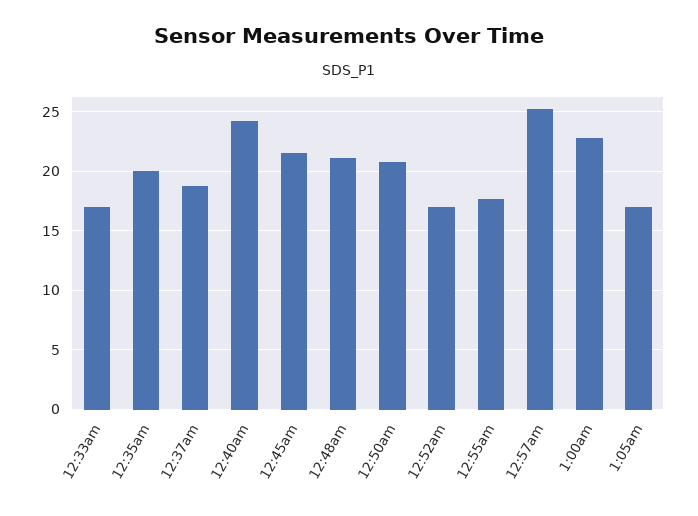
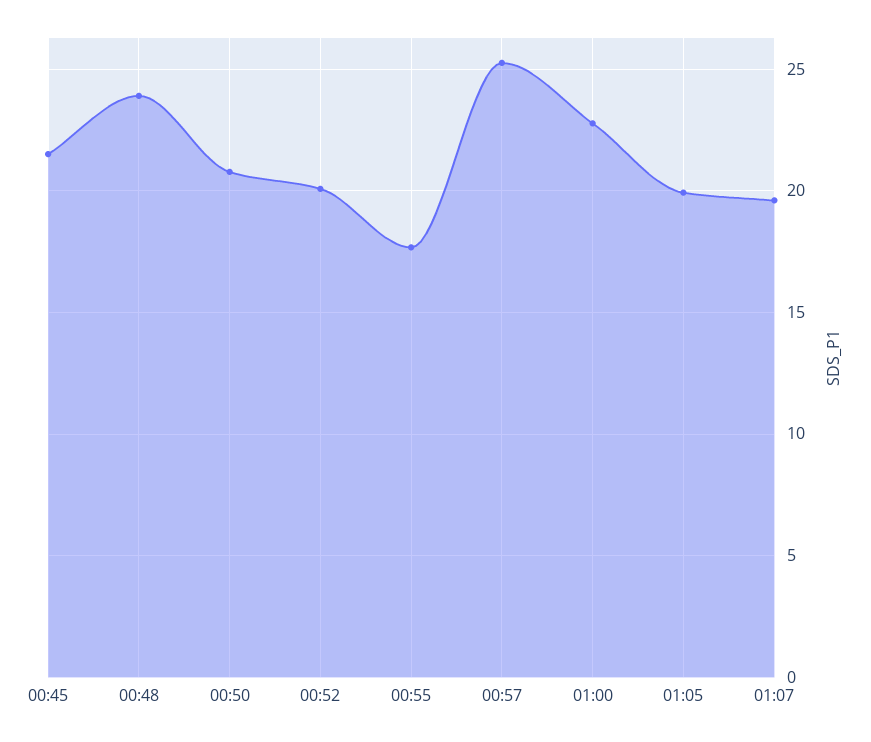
12:33am: 17 -> none
12:35am: 20 -> none
12:37am: 19 -> none
12:40am: 24 -> none
12:48am: 21 -> 24
12:52am: 17 -> 20
1:05am: 17 -> 20
01:07: none -> 19.5

